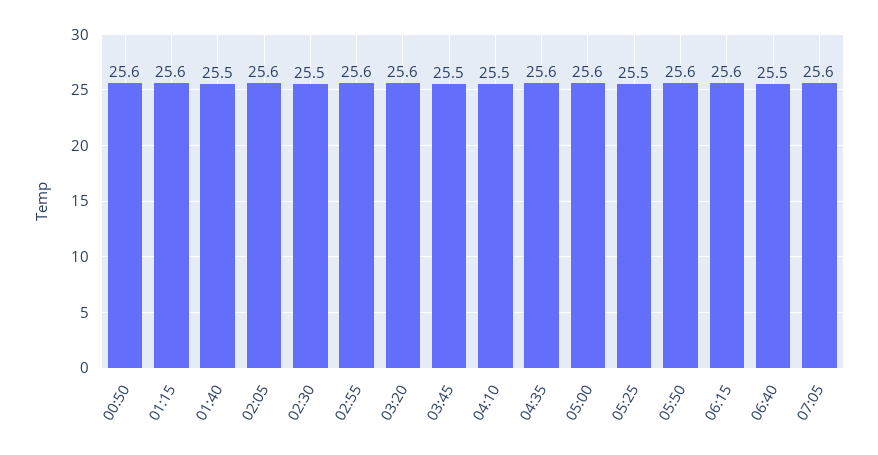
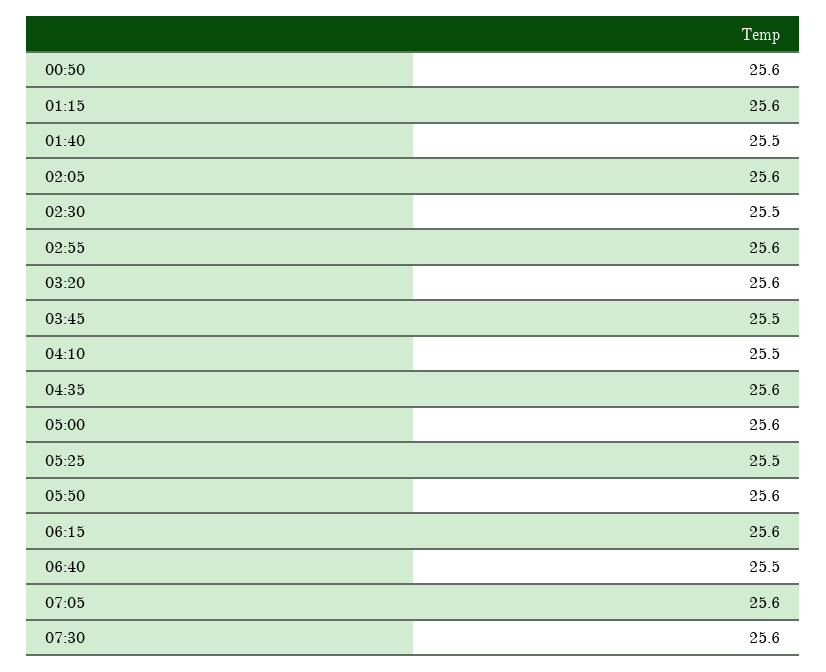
07:30: none -> 25.6

